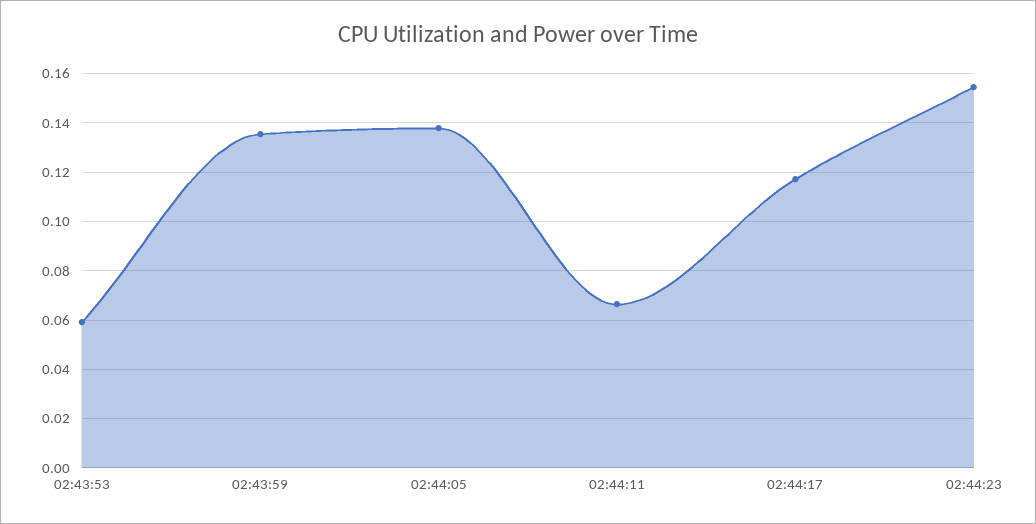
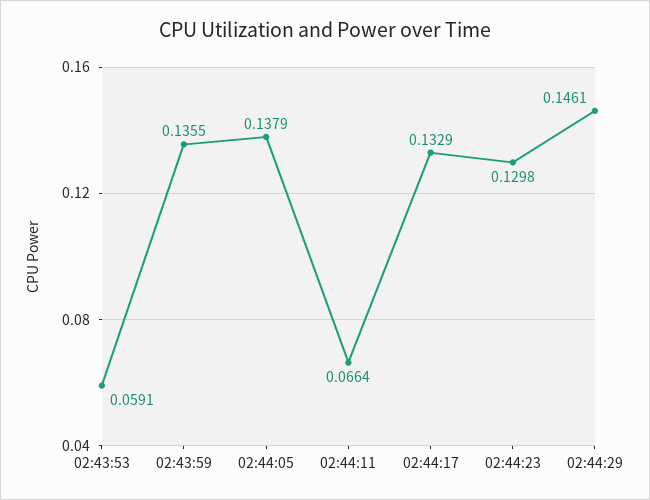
02:44:17: 0.1175 -> 0.1329
02:44:23: 0.155 -> 0.1298
02:44:29: none -> 0.1461

